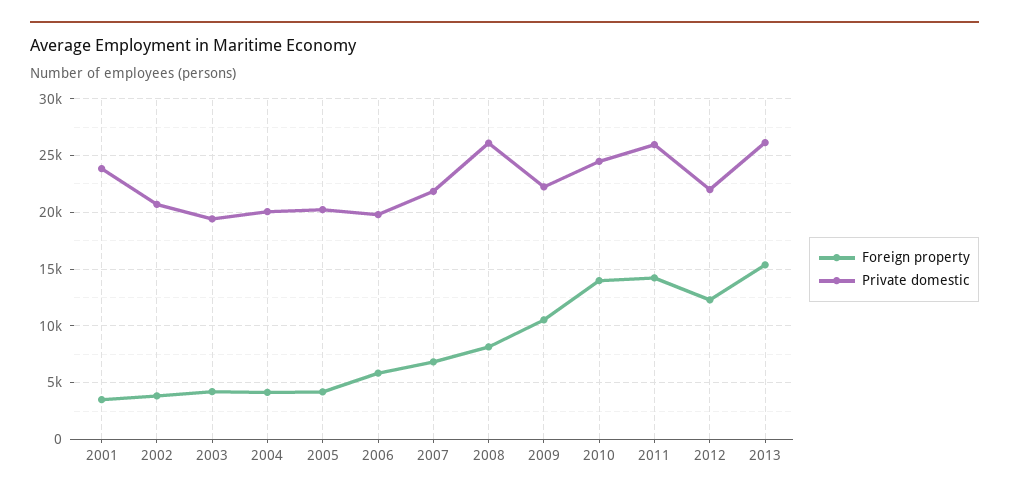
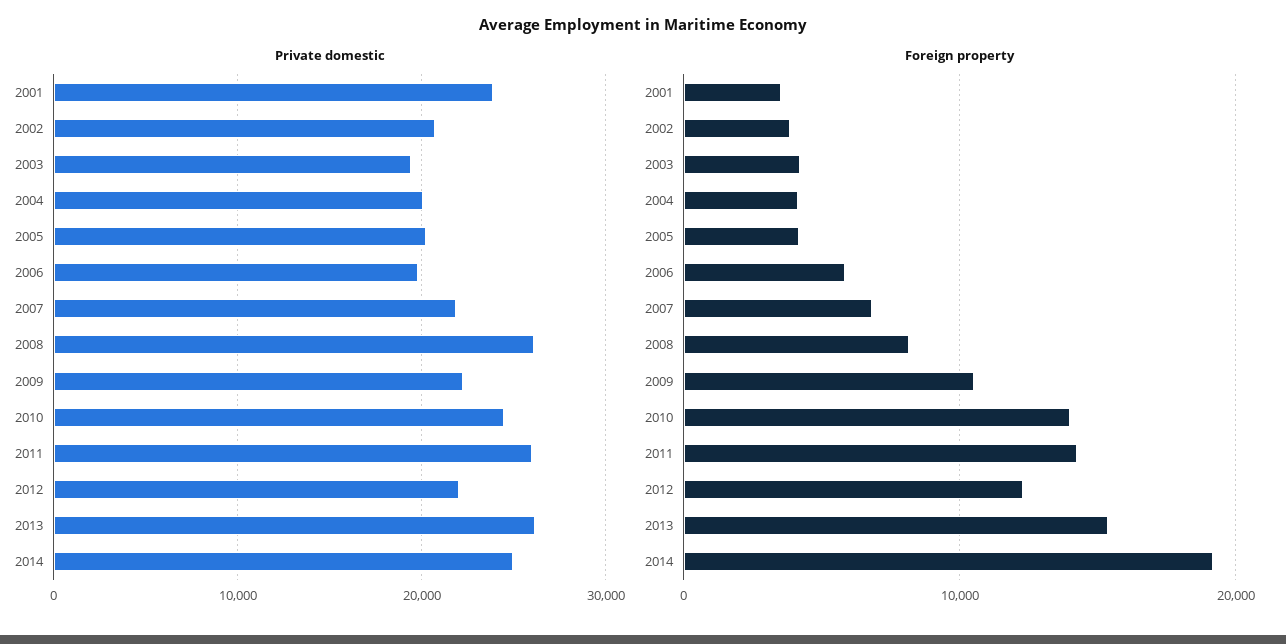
Private domestic, 2014: none -> 25000
Foreign property, 2014: none -> 19000

